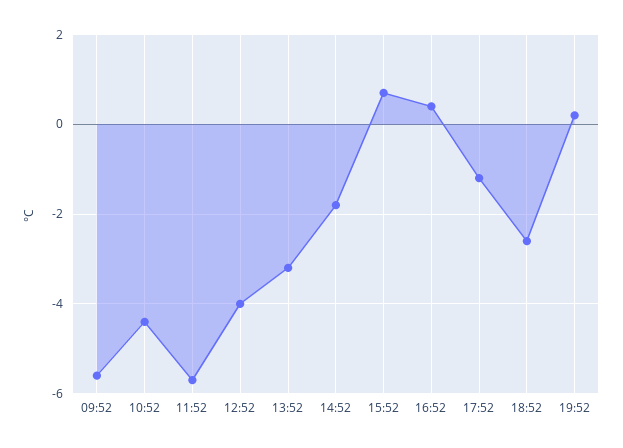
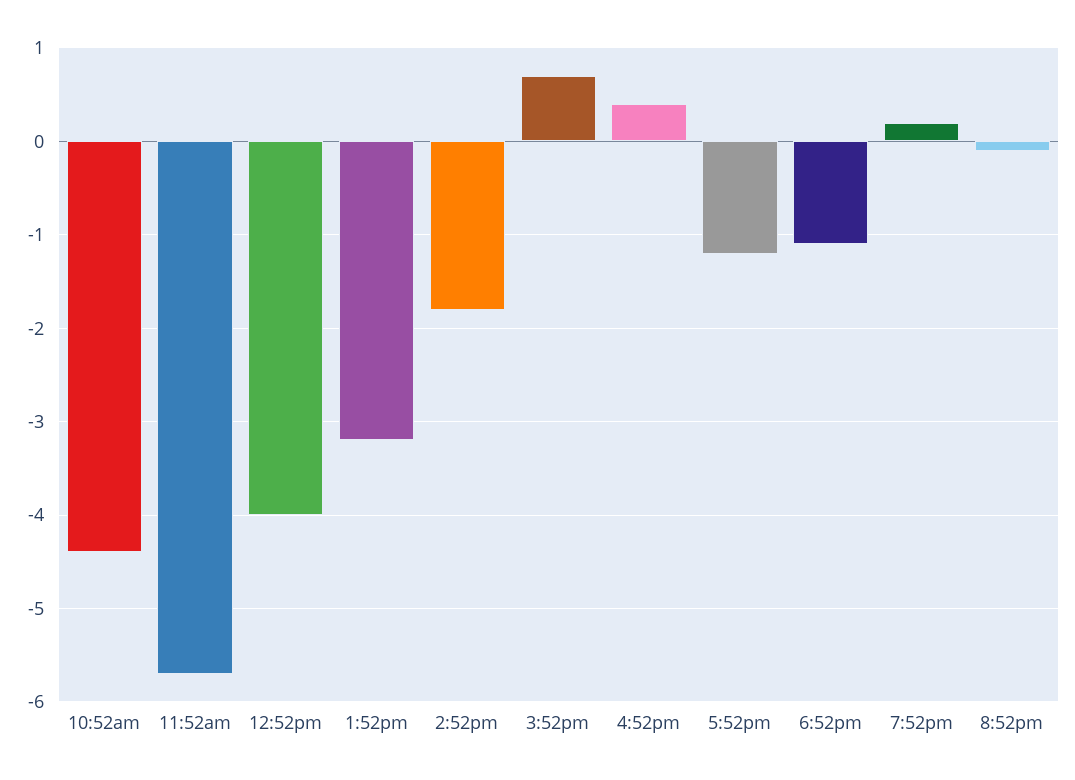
09:52: -5.5 -> none
18:52: -2.5 -> -1.1
8:52pm: none -> -0.1

